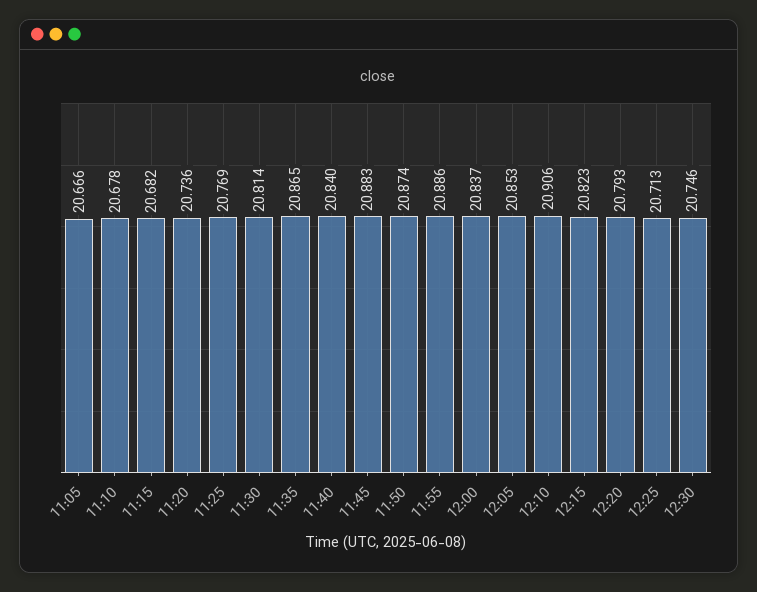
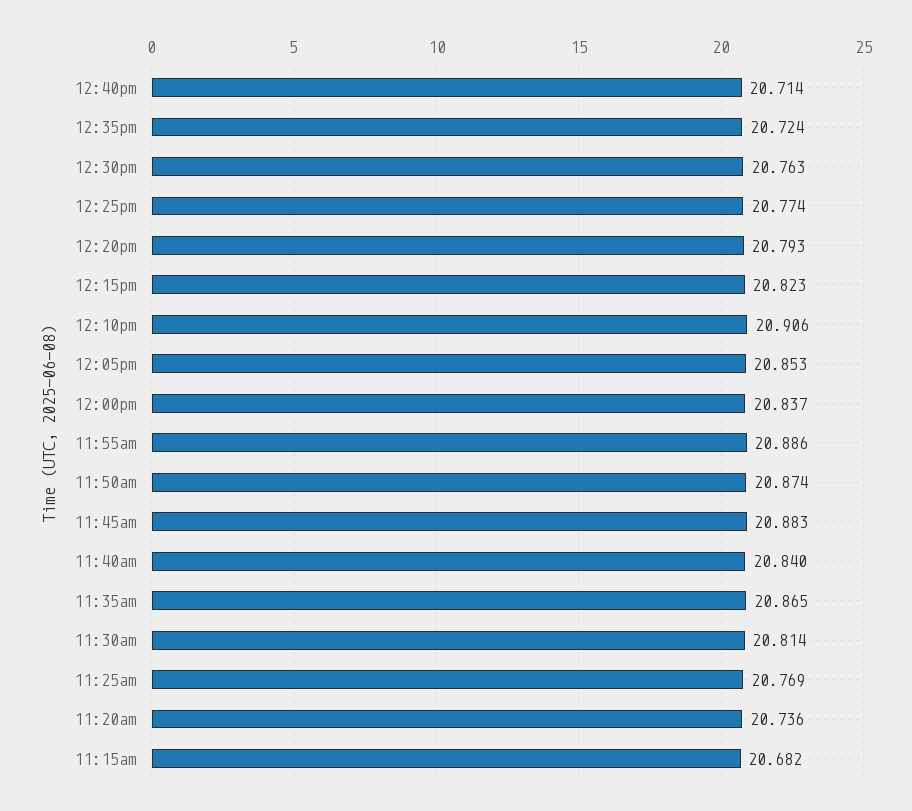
11:05: 20.666 -> none
11:10: 20.678 -> none
12:25: 20.713 -> 20.774
12:30: 20.746 -> 20.763
12:40pm: none -> 20.714
12:35pm: none -> 20.724

